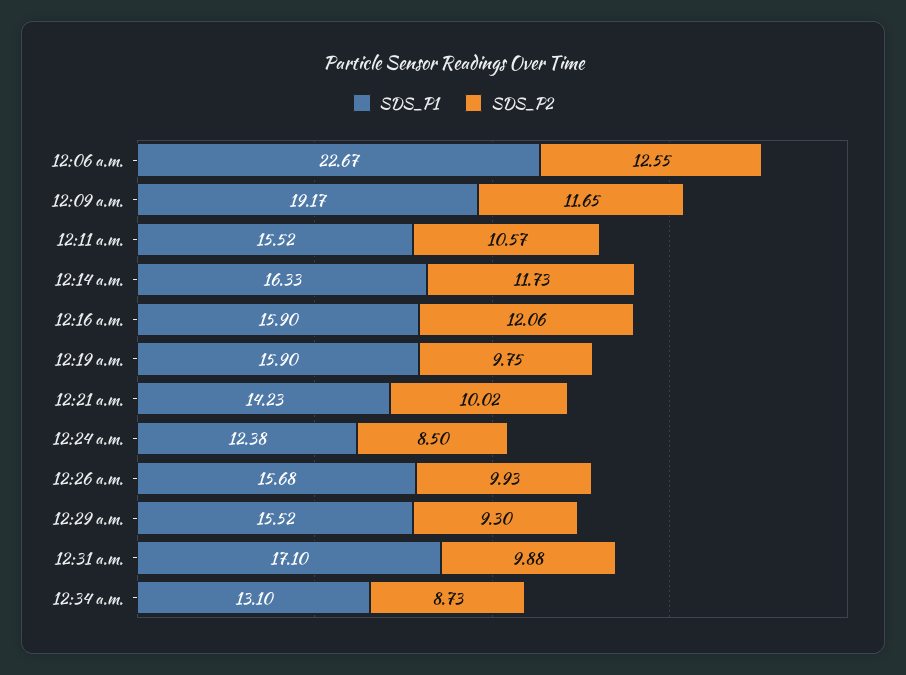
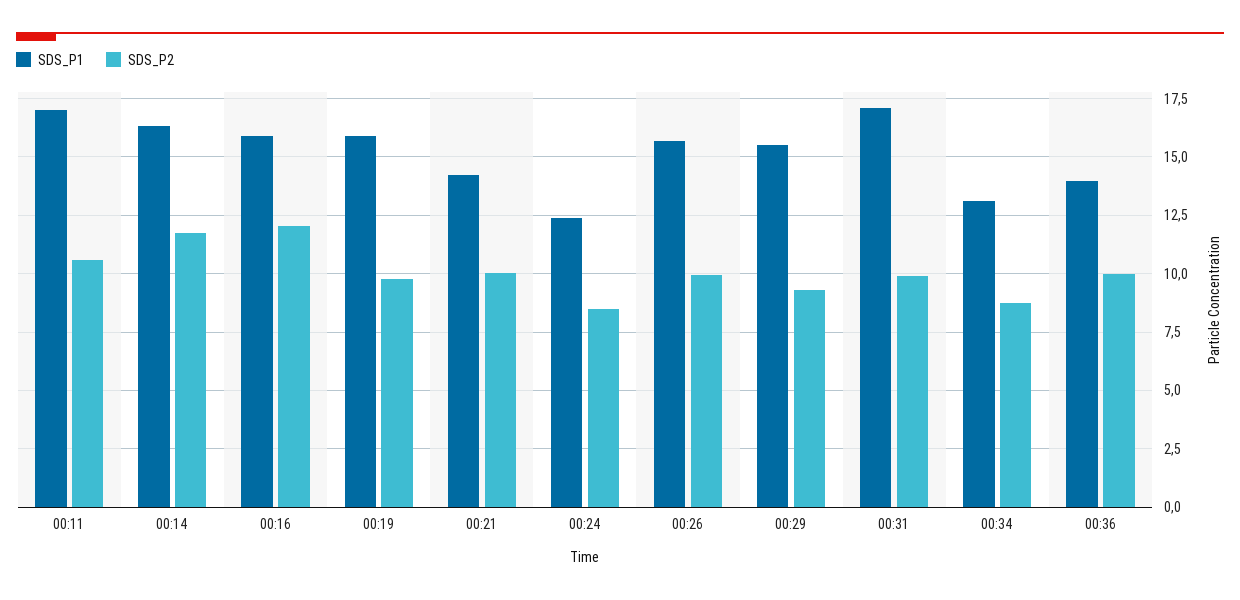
SDS_P1, 12:06 a.m.: 22.67 -> none
SDS_P2, 12:06 a.m.: 12.55 -> none
SDS_P1, 12:09 a.m.: 19.17 -> none
SDS_P2, 12:09 a.m.: 11.65 -> none
SDS_P1, 12:11 a.m.: 15.52 -> 17
SDS_P1, 00:36: none -> 14
SDS_P2, 00:36: none -> 10

